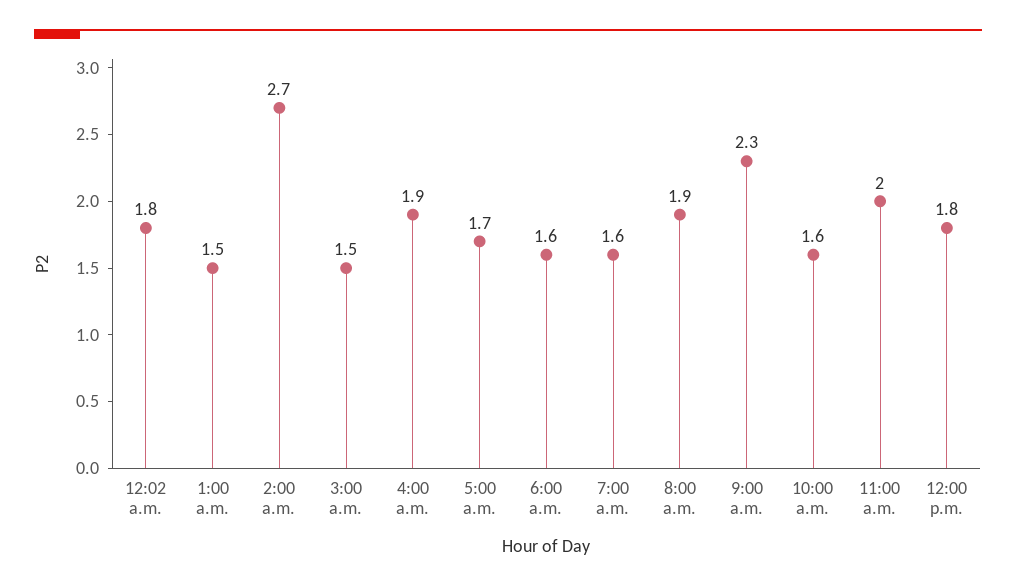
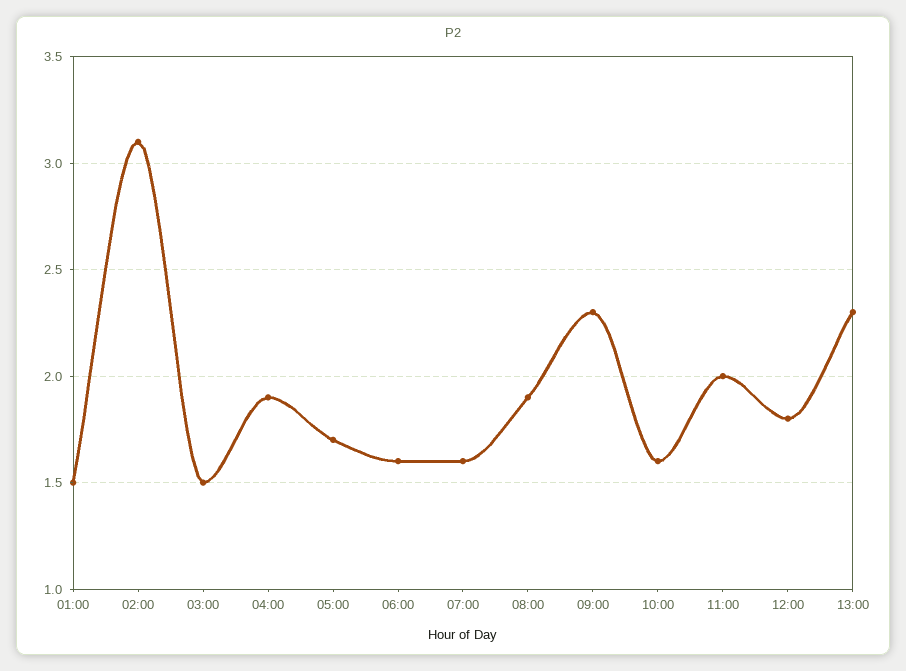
12:02 a.m.: 1.8 -> none
2:00 a.m.: 2.7 -> 3.1
13:00: none -> 2.3

